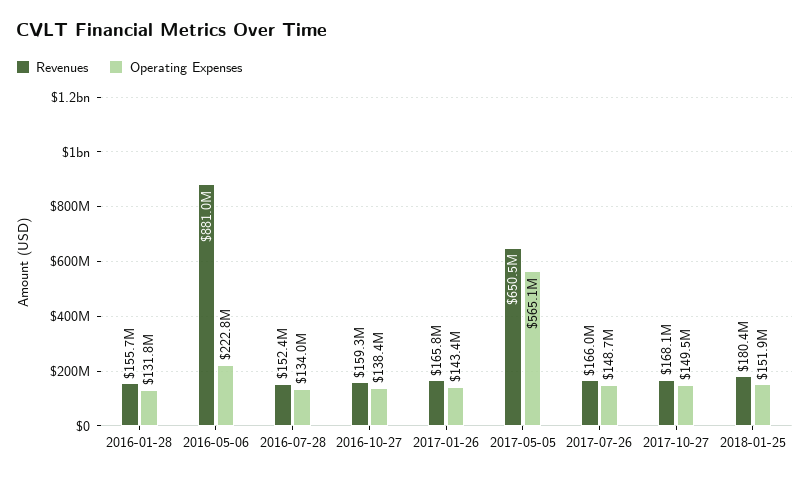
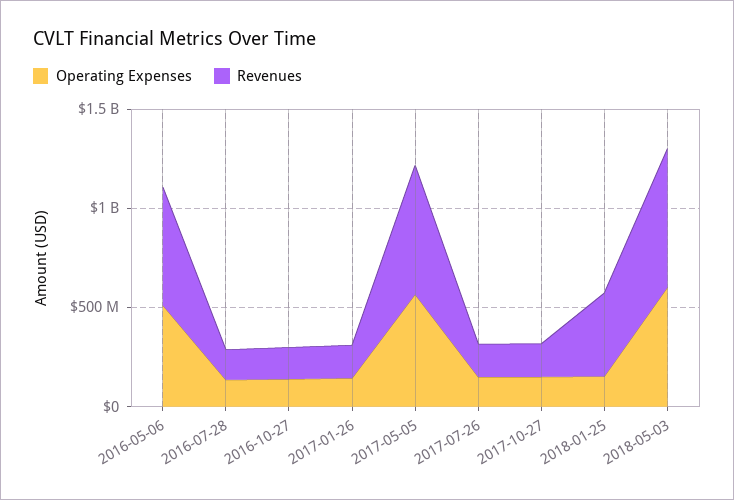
Revenues, 2016-01-28: 155700000 -> none
Operating Expenses, 2016-01-28: 131800000 -> none
Revenues, 2016-05-06: 881000000 -> 600000000
Operating Expenses, 2016-05-06: 222800000 -> 500000000
Revenues, 2018-01-25: 180400000 -> 400000000
Operating Expenses, 2018-05-03: none -> 600000000
Revenues, 2018-05-03: none -> 700000000

